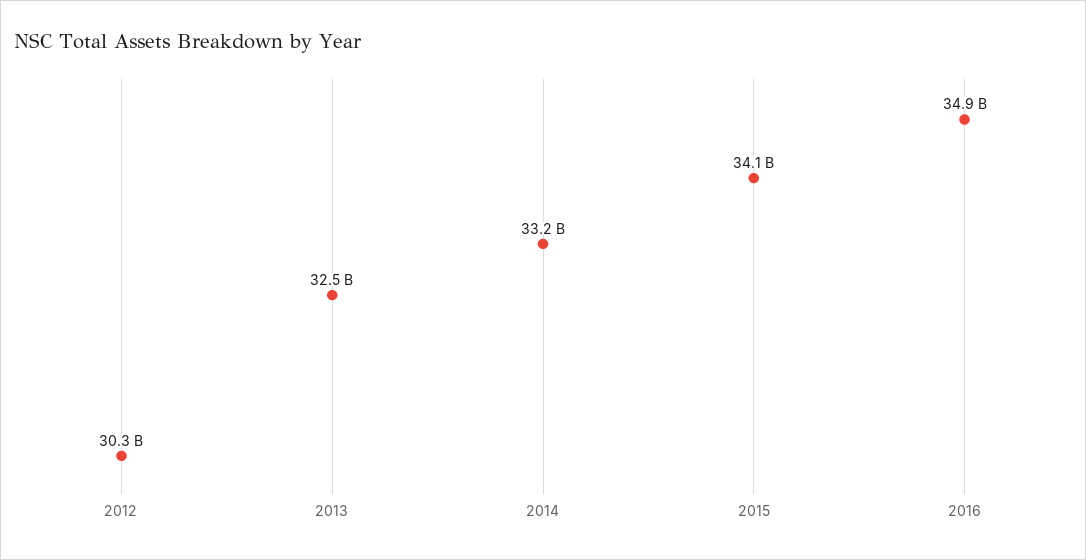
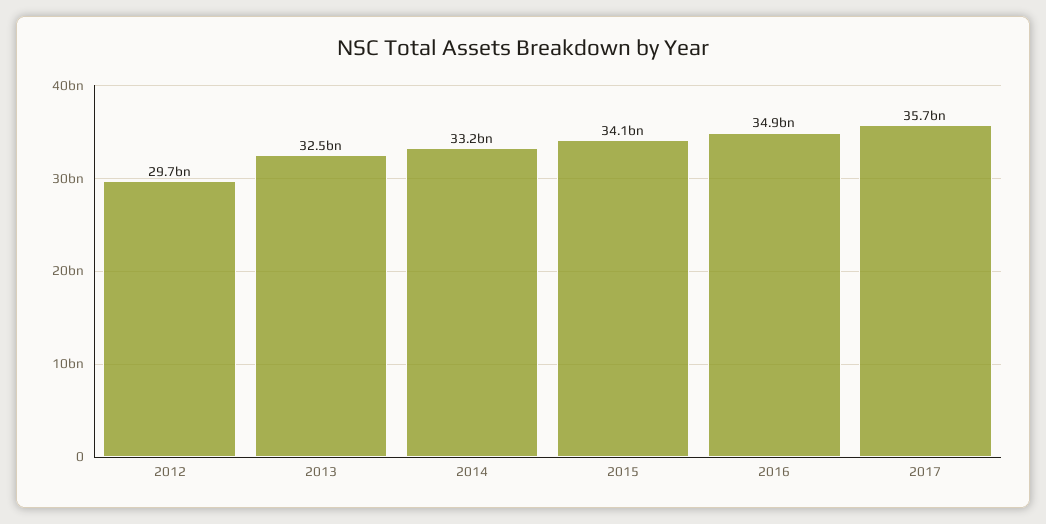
2012: 30300000000 -> 29700000000
2017: none -> 35700000000

